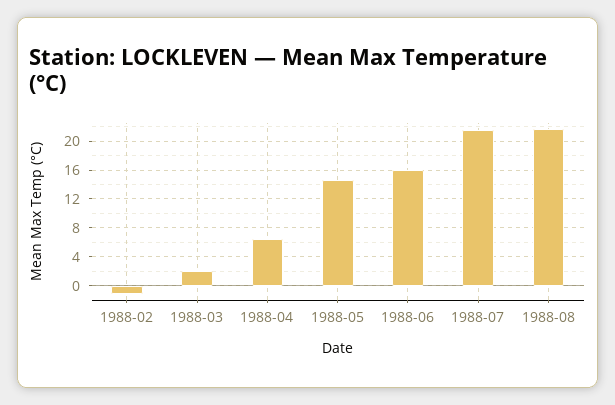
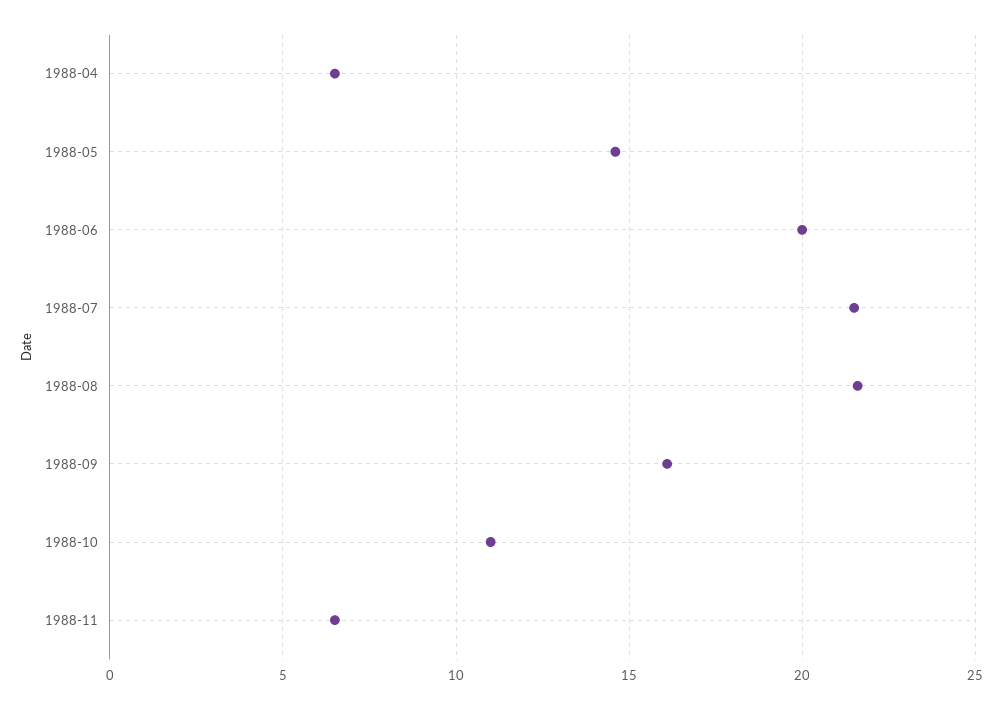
1988-02: -1 -> none
1988-03: 2 -> none
1988-06: 16 -> 20
1988-09: none -> 16
1988-10: none -> 11
1988-11: none -> 6.5

